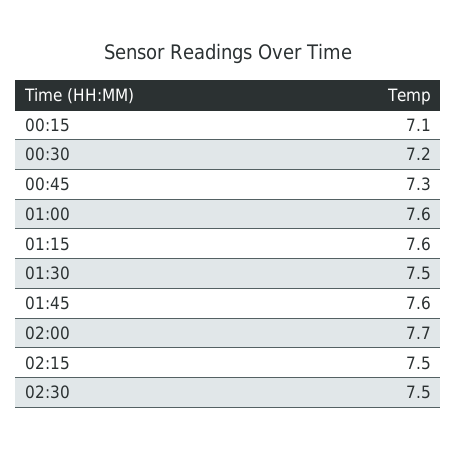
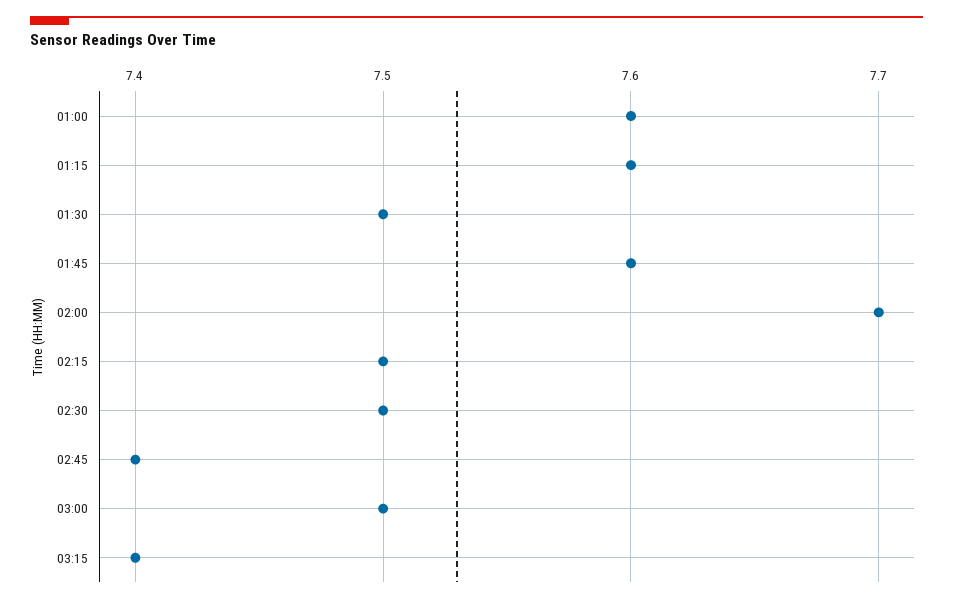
00:15: 7.1 -> none
00:30: 7.2 -> none
00:45: 7.3 -> none
02:45: none -> 7.4
03:00: none -> 7.5
03:15: none -> 7.4

